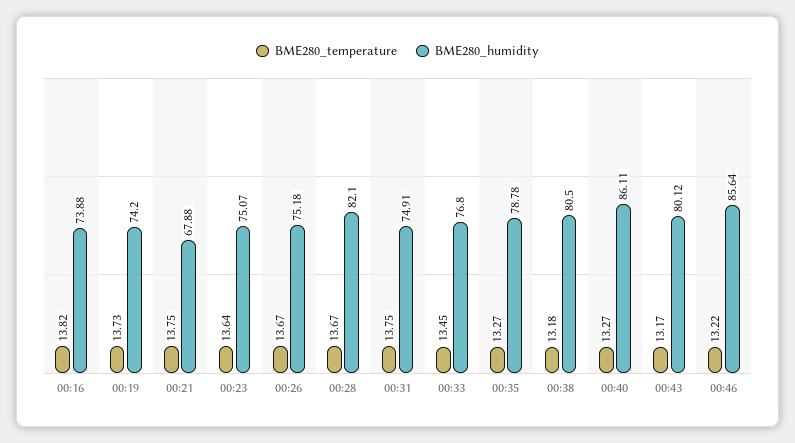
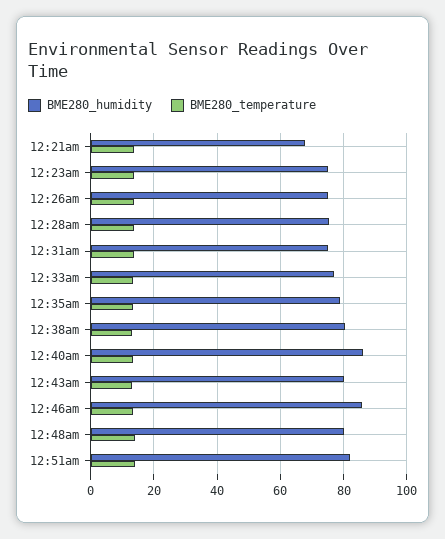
BME280_temperature, 00:16: 13.82 -> none
BME280_humidity, 00:16: 73.88 -> none
BME280_temperature, 00:19: 13.73 -> none
BME280_humidity, 00:19: 74.2 -> none
BME280_humidity, 00:28: 82.1 -> 76
BME280_humidity, 12:48am: none -> 80
BME280_temperature, 12:48am: none -> 14
BME280_humidity, 12:51am: none -> 82
BME280_temperature, 12:51am: none -> 14

